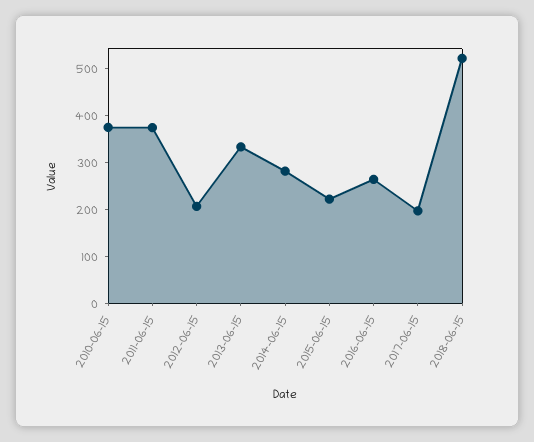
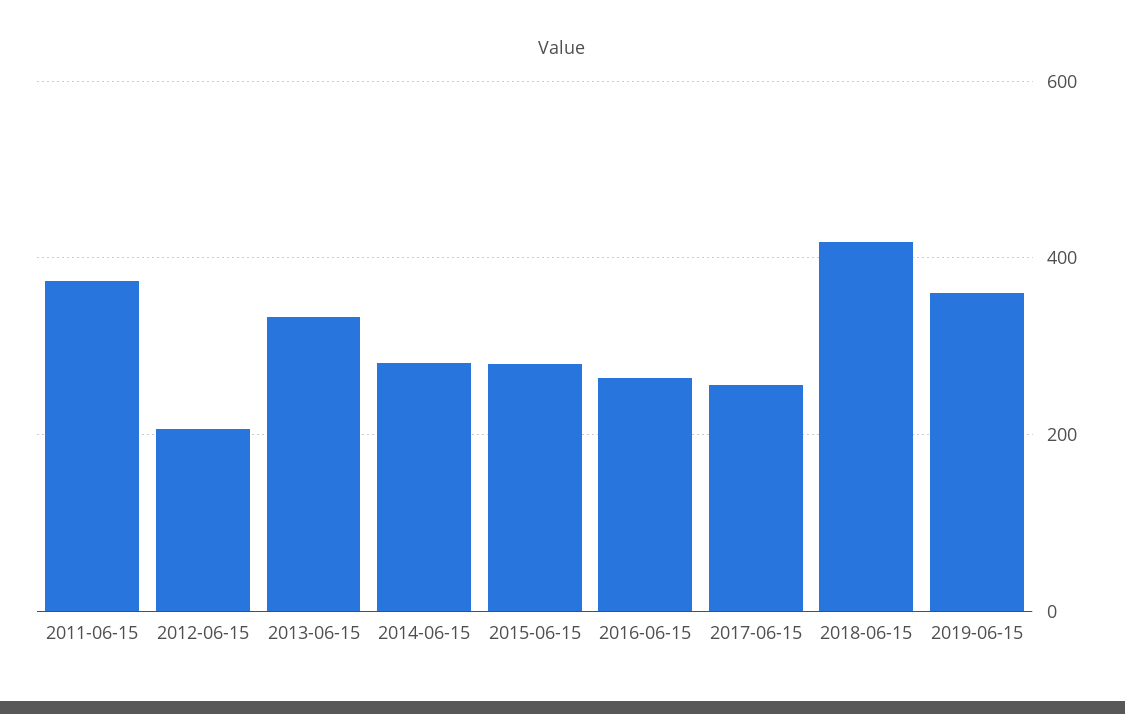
2010-06-15: 380 -> none
2015-06-15: 220 -> 280
2017-06-15: 200 -> 260
2018-06-15: 520 -> 420
2019-06-15: none -> 360

